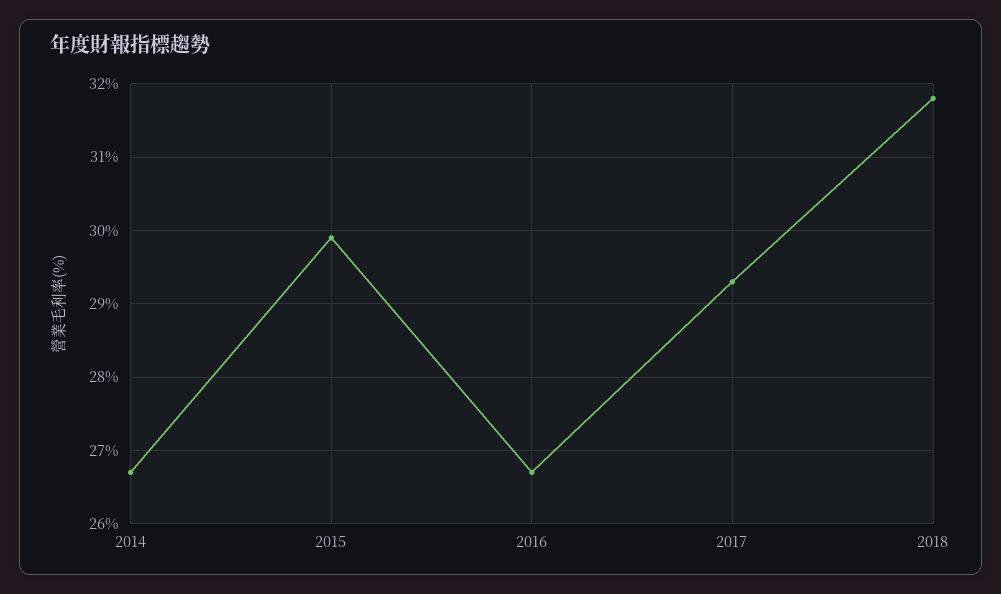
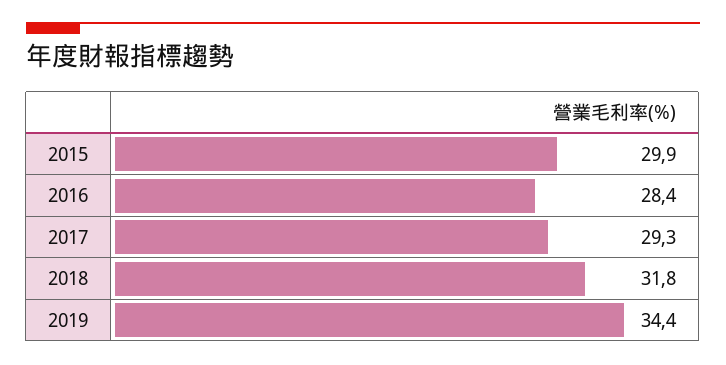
2014: 26.7 -> none
2016: 26.7 -> 28.4
2019: none -> 34.4

